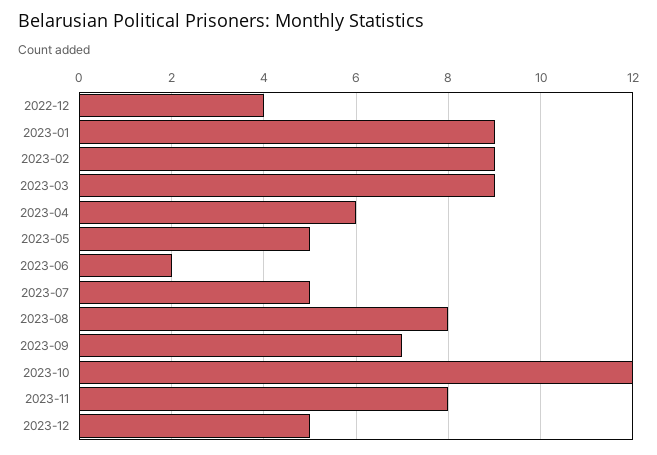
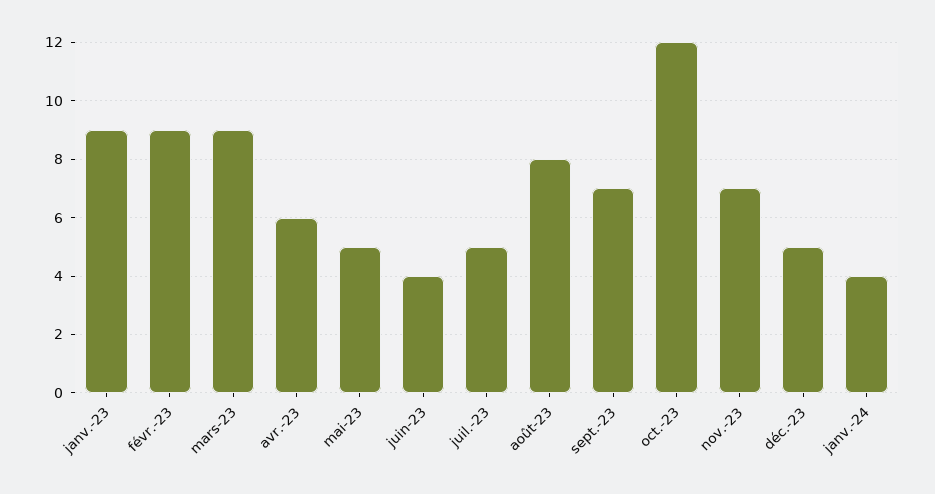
2022-12: 4 -> none
2023-06: 2 -> 4
2023-11: 8 -> 7
janv.-24: none -> 4

